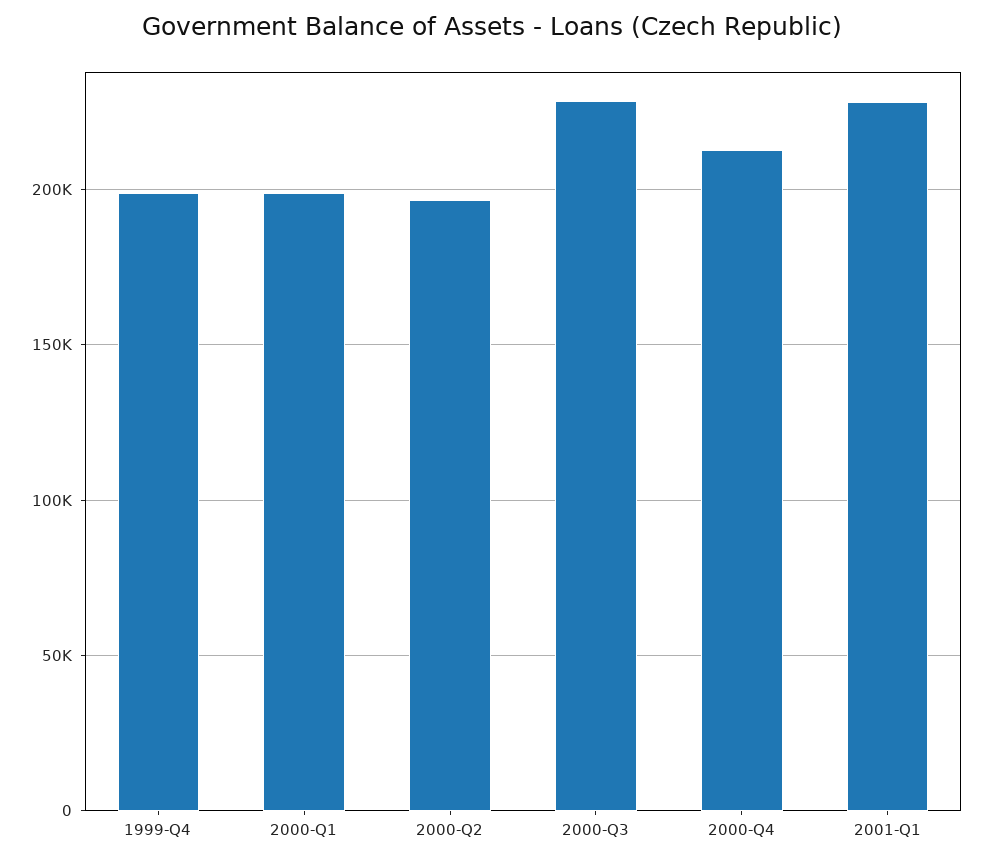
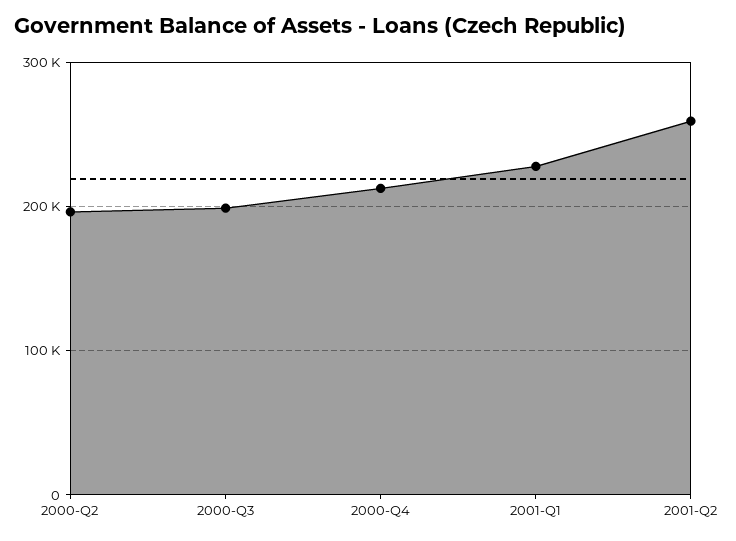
1999-Q4: 200000 -> none
2000-Q1: 200000 -> none
2000-Q3: 230000 -> 200000
2001-Q2: none -> 260000

